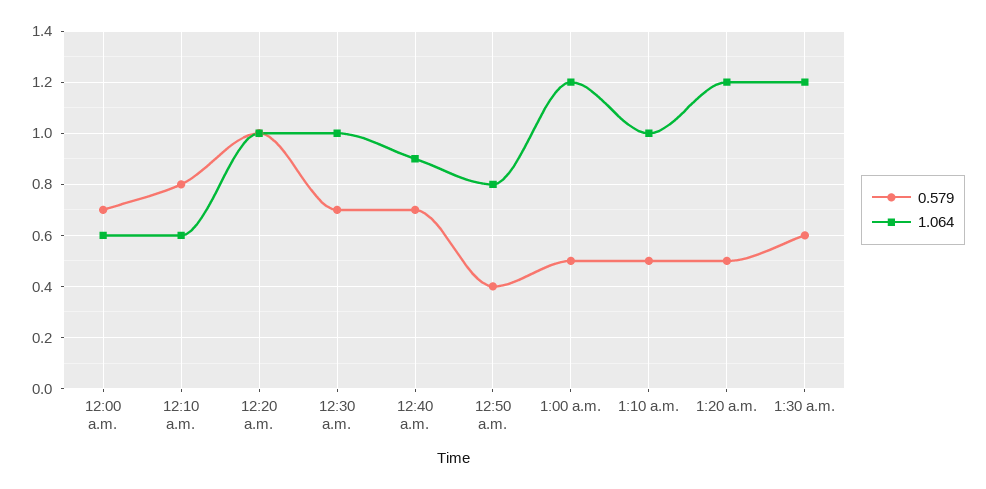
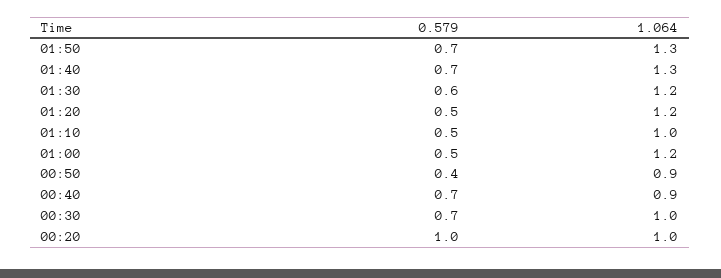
0.579, 12:00 a.m.: 0.7 -> none
1.064, 12:00 a.m.: 0.6 -> none
0.579, 12:10 a.m.: 0.8 -> none
1.064, 12:10 a.m.: 0.6 -> none
1.064, 12:50 a.m.: 0.8 -> 0.9
0.579, 01:50: none -> 0.7
1.064, 01:50: none -> 1.3
0.579, 01:40: none -> 0.7
1.064, 01:40: none -> 1.3

